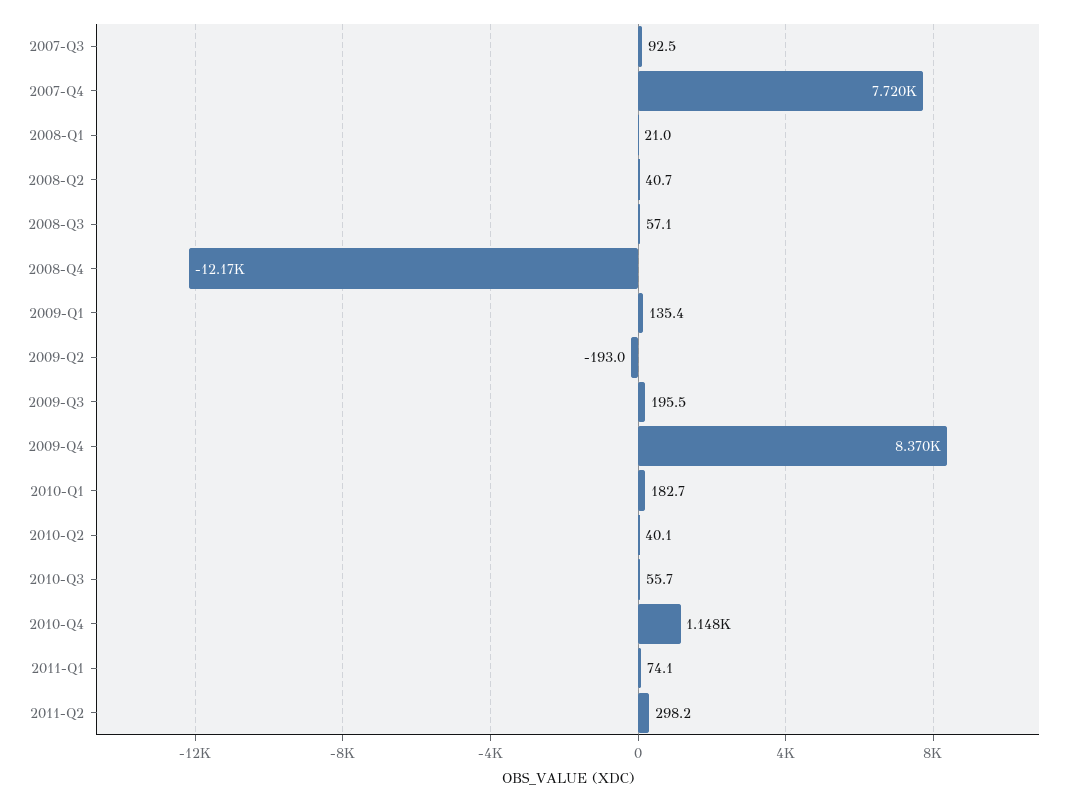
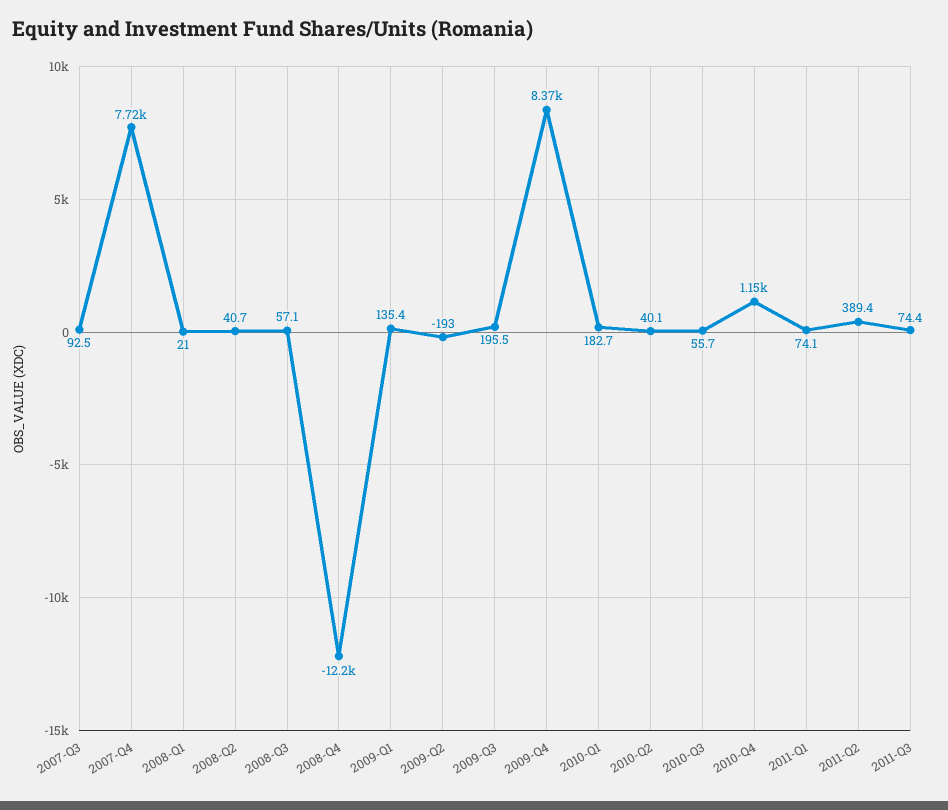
2011-Q2: 298.2 -> 389.4
2011-Q3: none -> 74.4

